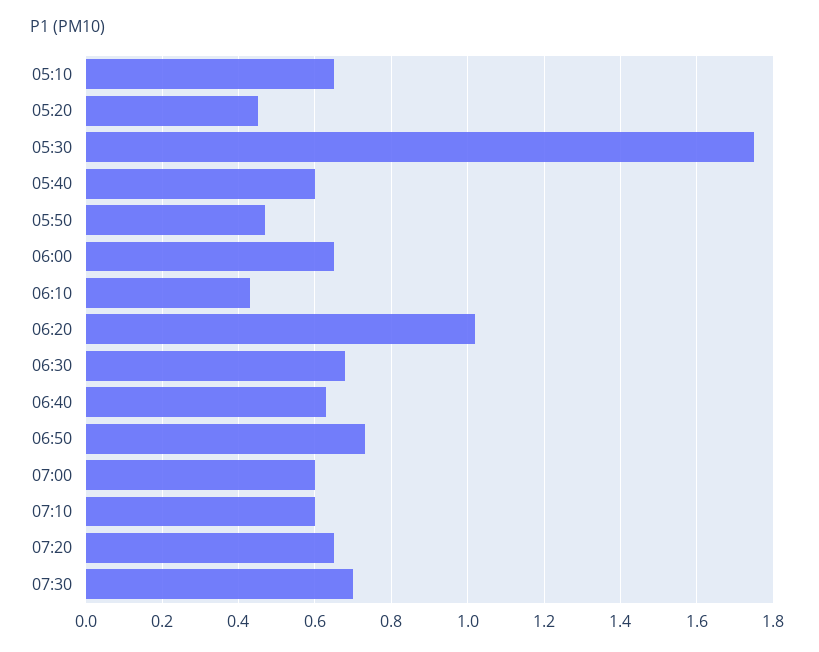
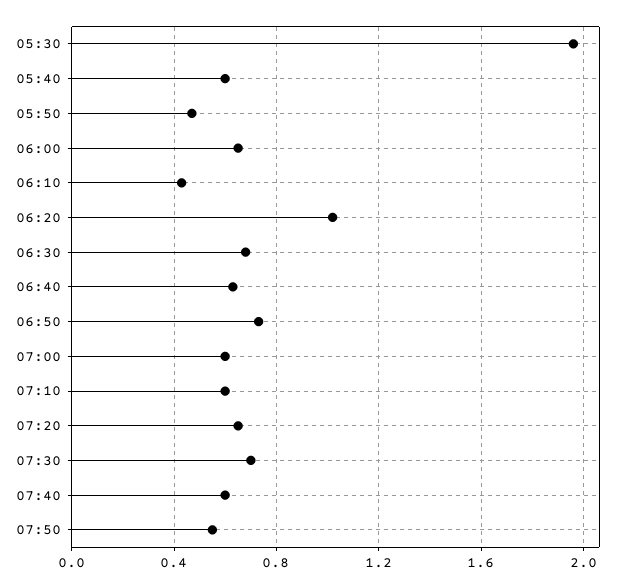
05:10: 0.65 -> none
05:20: 0.45 -> none
05:30: 1.75 -> 1.95
07:40: none -> 0.6
07:50: none -> 0.55

